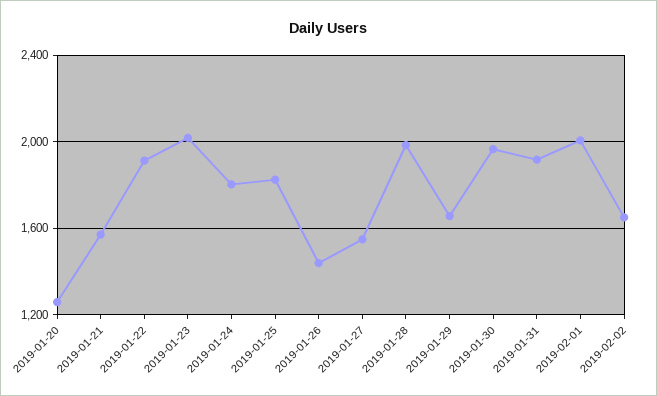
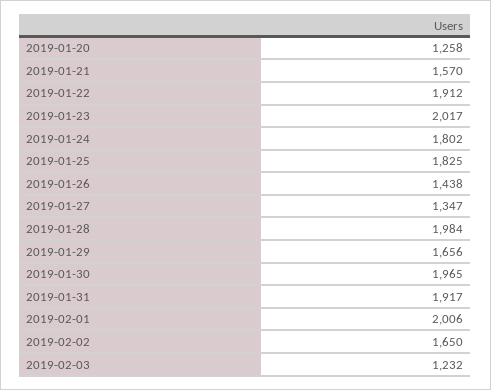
2019-01-27: 1550 -> 1347
2019-02-03: none -> 1232

